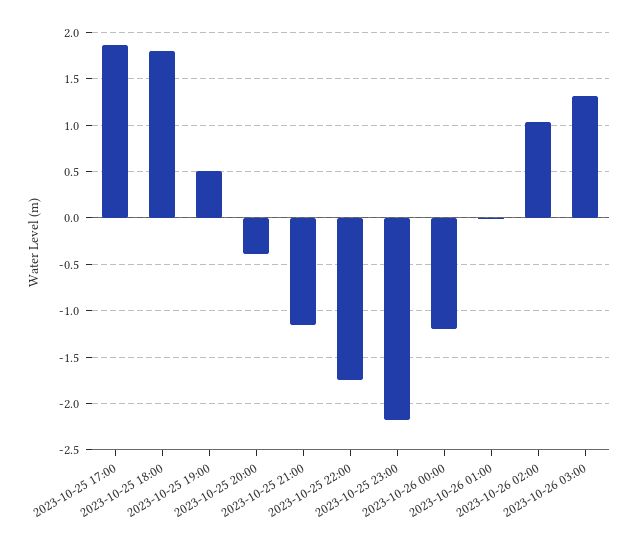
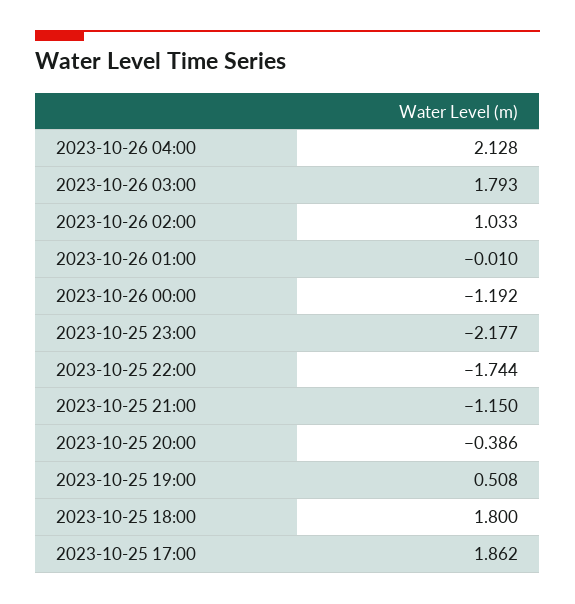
2023-10-26 03:00: 1.3 -> 1.793
2023-10-26 04:00: none -> 2.128

